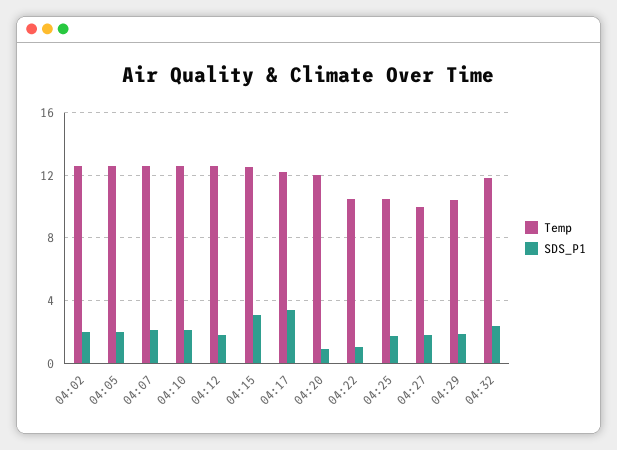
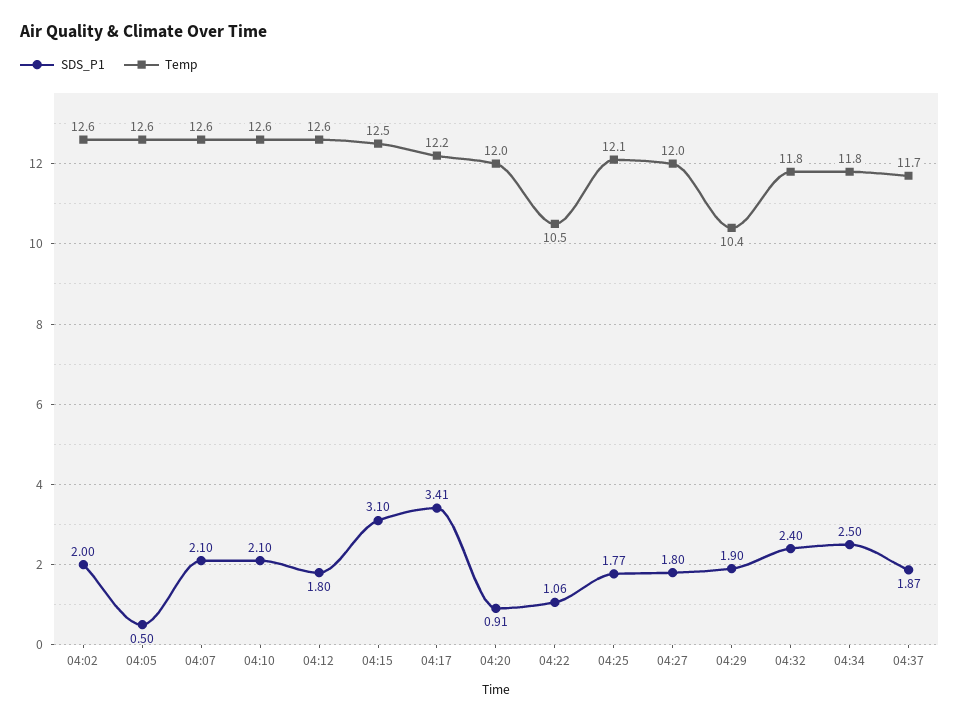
SDS_P1, 04:05: 2 -> 0.5
Temp, 04:25: 10.5 -> 12.1
Temp, 04:27: 10 -> 12
SDS_P1, 04:34: none -> 2.5
Temp, 04:34: none -> 11.8
SDS_P1, 04:37: none -> 1.87
Temp, 04:37: none -> 11.7

